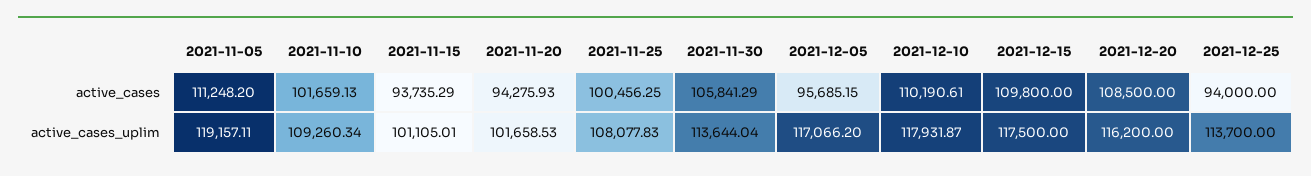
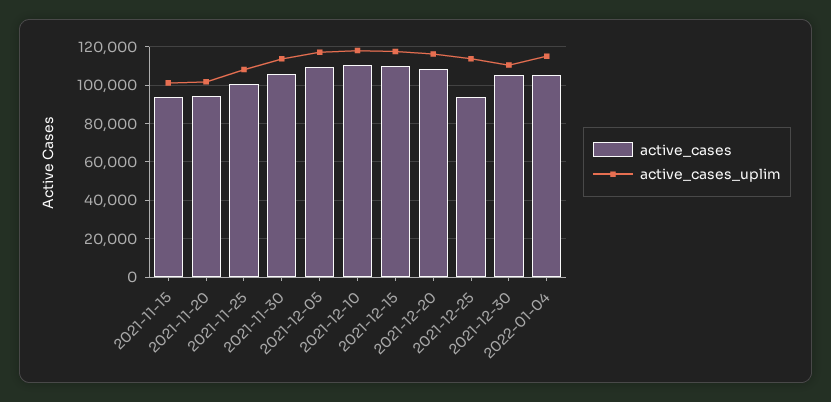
active_cases, 2021-11-05: 111248.2 -> none
active_cases, 2021-11-10: 101659.13 -> none
active_cases, 2021-12-05: 95685.15 -> 110000
active_cases_uplim, 2021-11-05: 119157.11 -> none
active_cases_uplim, 2021-11-10: 109260.34 -> none
active_cases, 2021-12-30: none -> 105000
active_cases_uplim, 2021-12-30: none -> 110000
active_cases, 2022-01-04: none -> 105000
active_cases_uplim, 2022-01-04: none -> 115000

